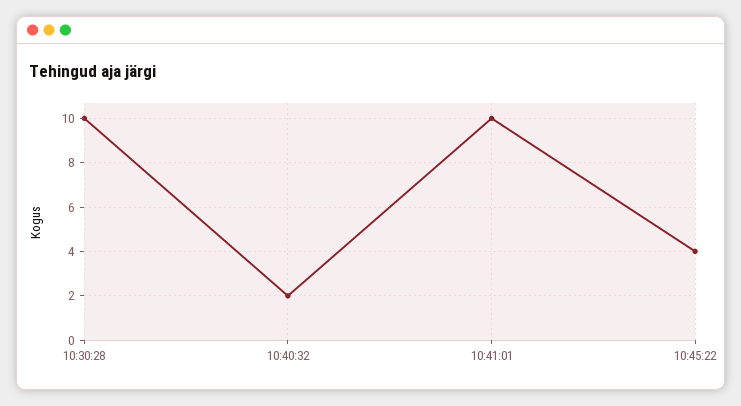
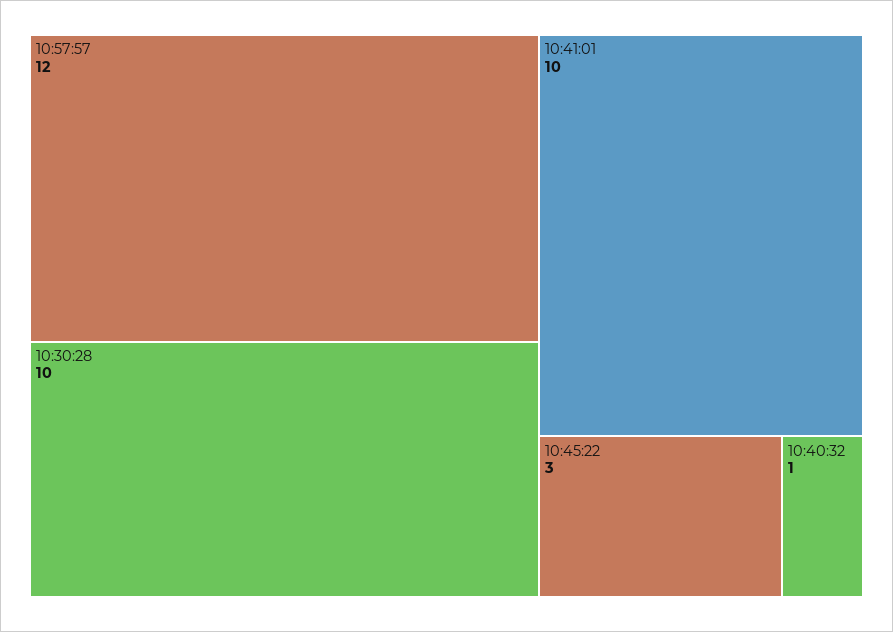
10:40:32: 2 -> 1
10:45:22: 4 -> 3
10:57:57: none -> 12

